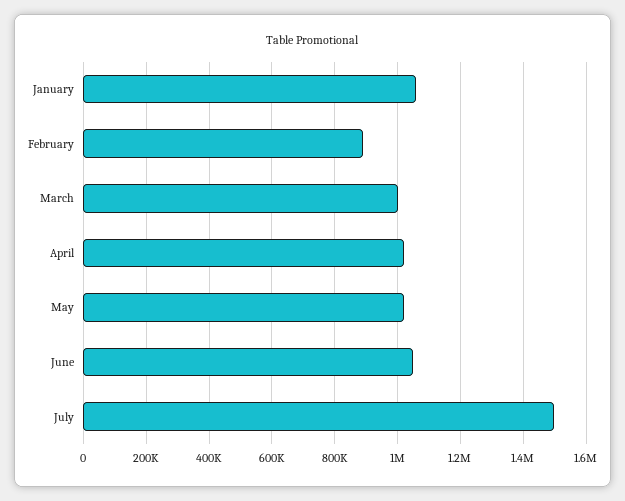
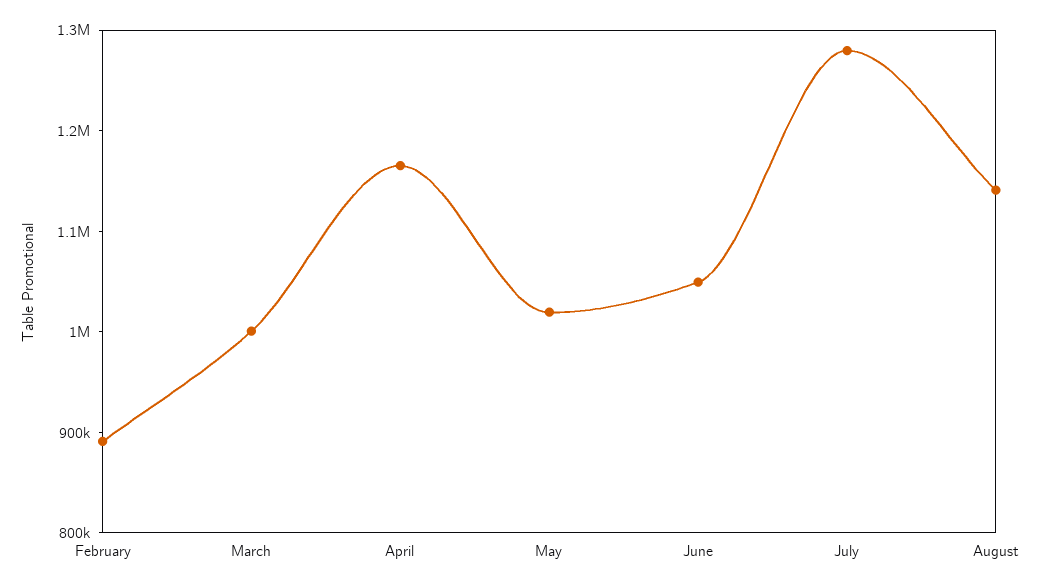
January: 1060000 -> none
April: 1020000 -> 1160000
July: 1500000 -> 1280000
August: none -> 1140000

